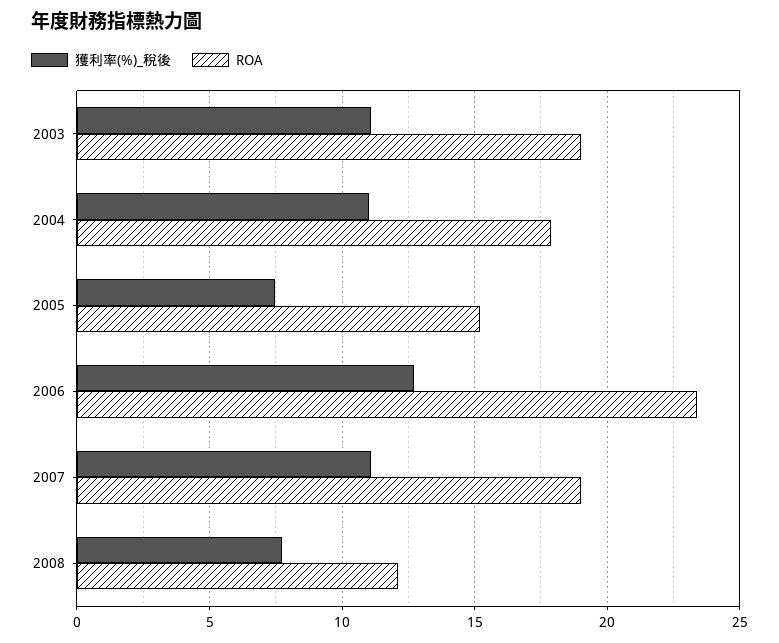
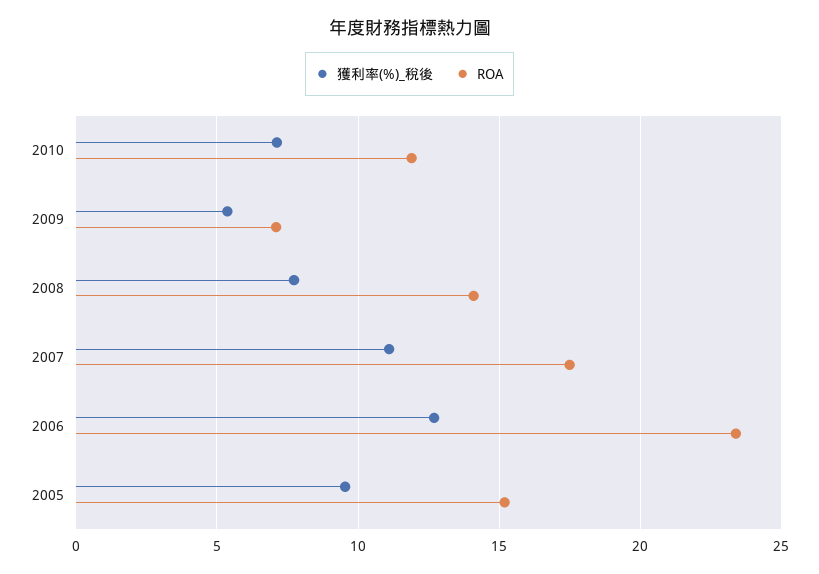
獲利率(%)_稅後, 2003: 11 -> none
ROA, 2003: 19 -> none
獲利率(%)_稅後, 2004: 11 -> none
ROA, 2004: 18 -> none
獲利率(%)_稅後, 2005: 7.5 -> 9.5
ROA, 2007: 19 -> 17.5
ROA, 2008: 12 -> 14
獲利率(%)_稅後, 2010: none -> 7
ROA, 2010: none -> 12
獲利率(%)_稅後, 2009: none -> 5.5
ROA, 2009: none -> 7

